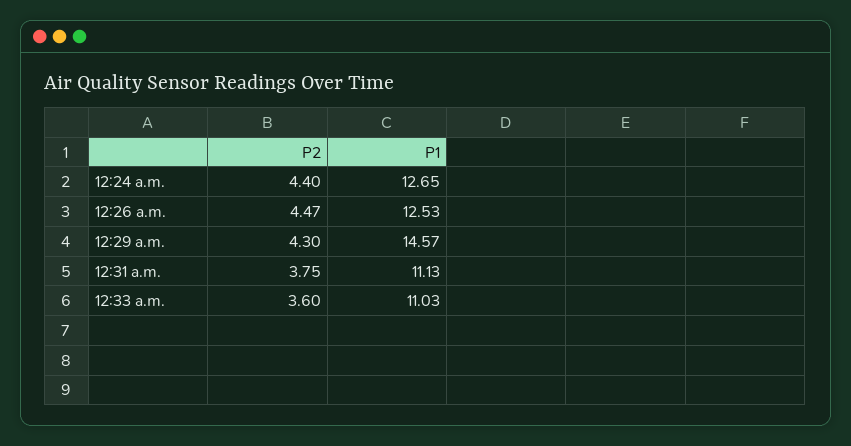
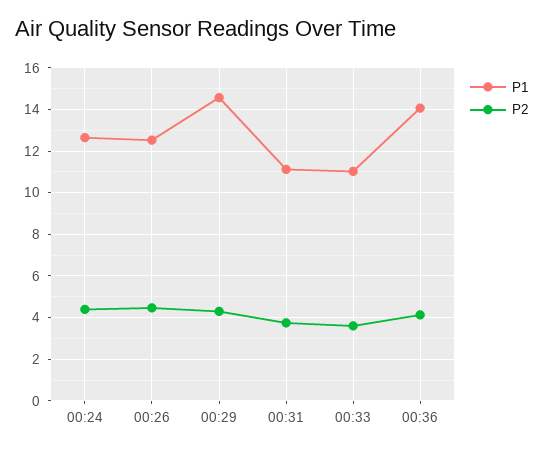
P1, 00:36: none -> 14
P2, 00:36: none -> 4

